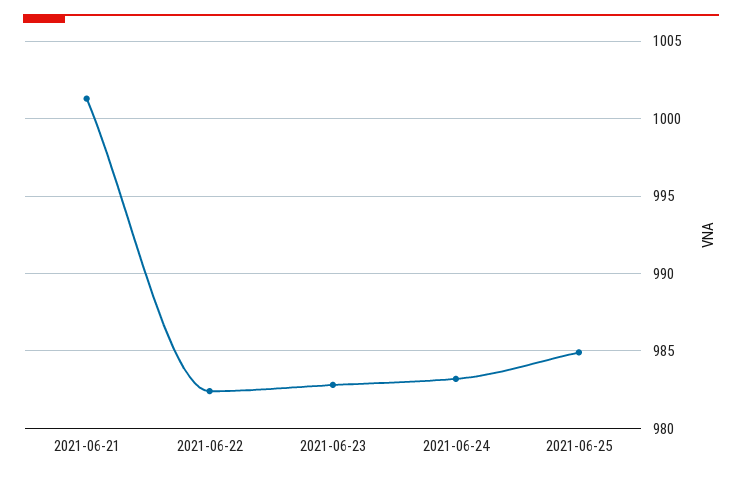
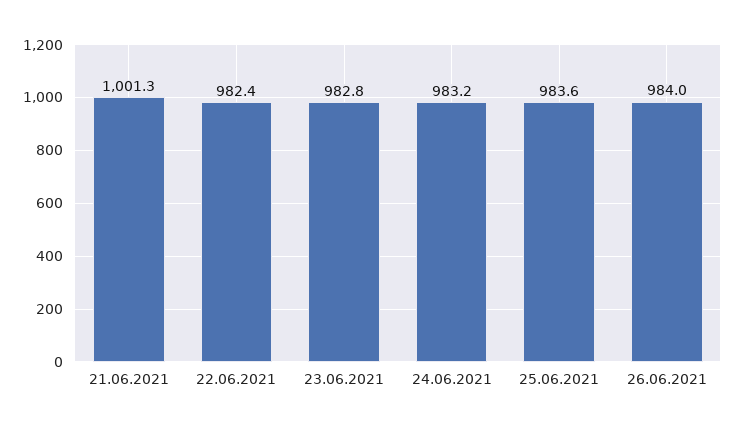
2021-06-25: 985 -> 983.6
26.06.2021: none -> 984

